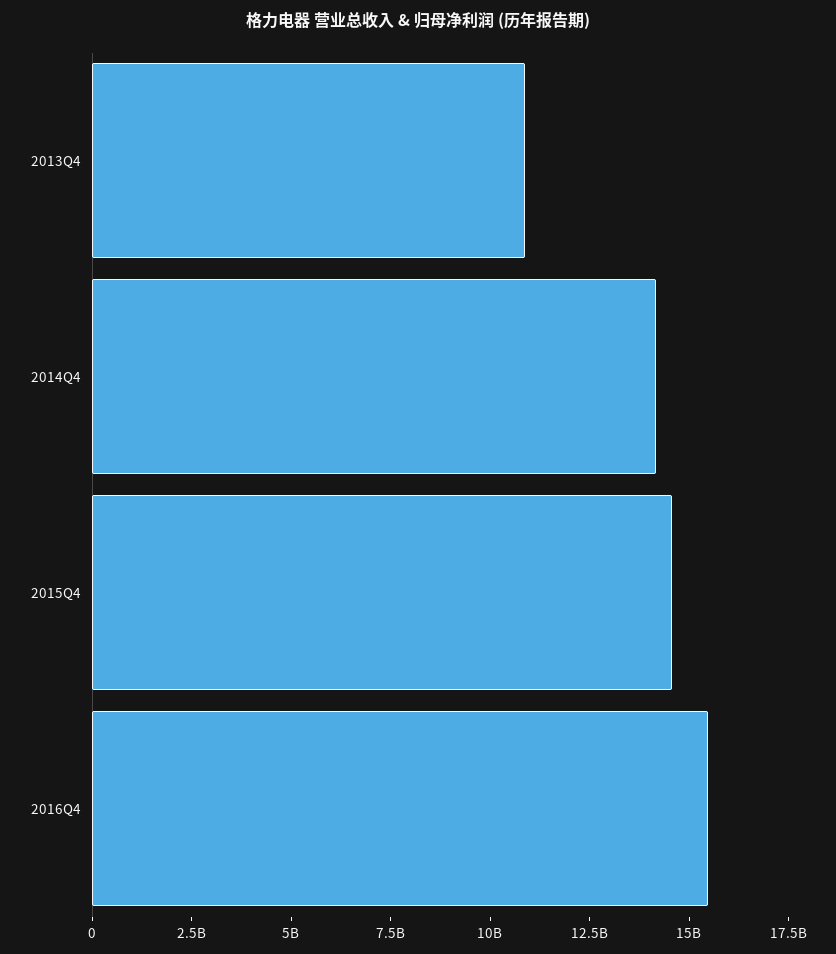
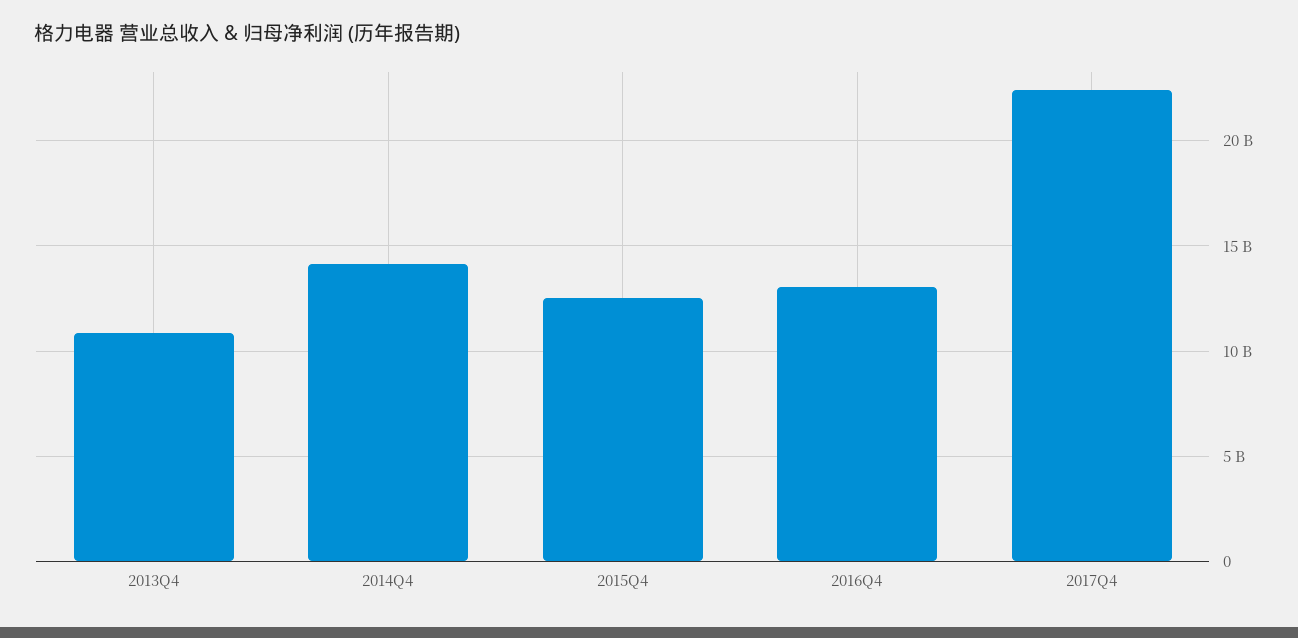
2015Q4: 14500000000 -> 12500000000
2016Q4: 15500000000 -> 13000000000
2017Q4: none -> 22500000000

